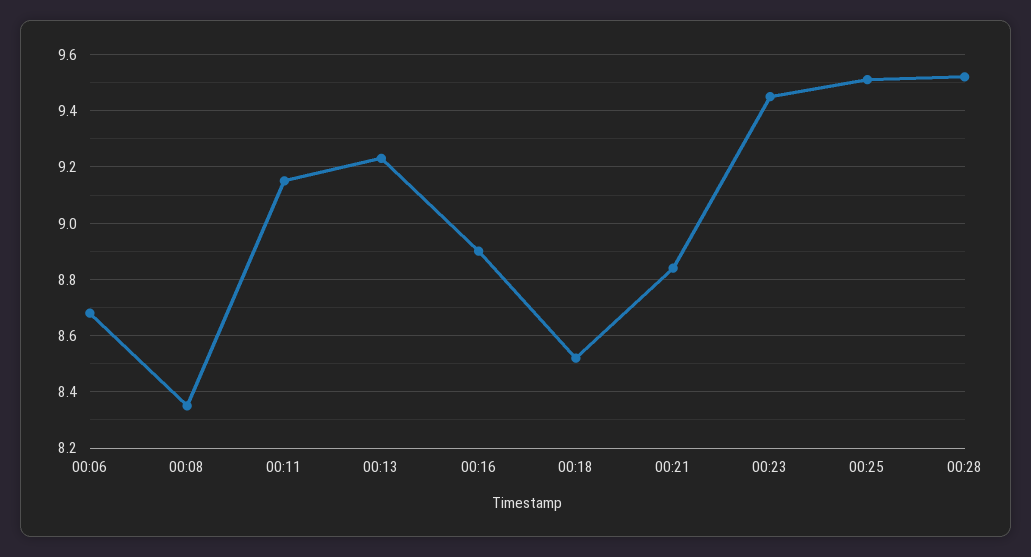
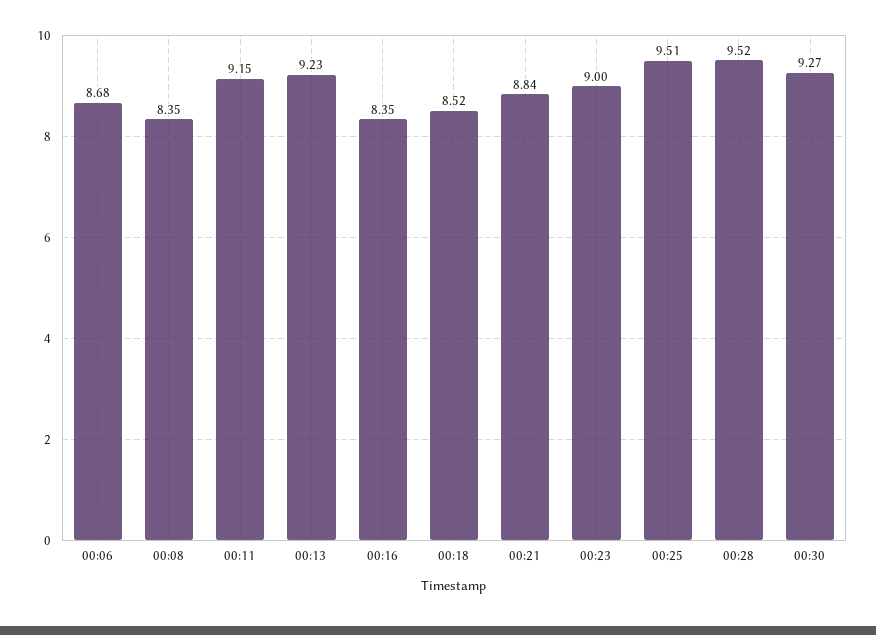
00:16: 8.9 -> 8.35
00:23: 9.45 -> 9
00:30: none -> 9.27

